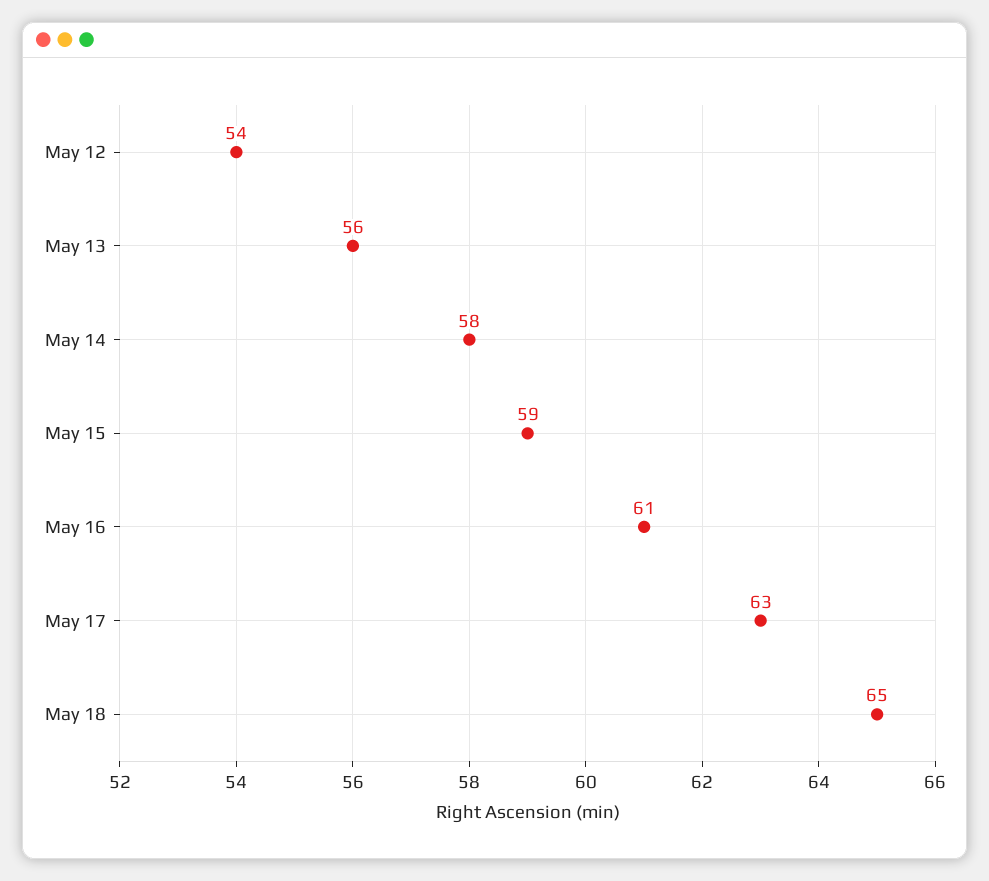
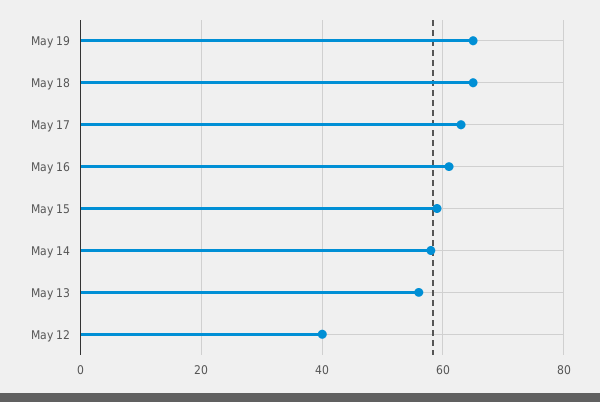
May 12: 54 -> 40
May 19: none -> 65

